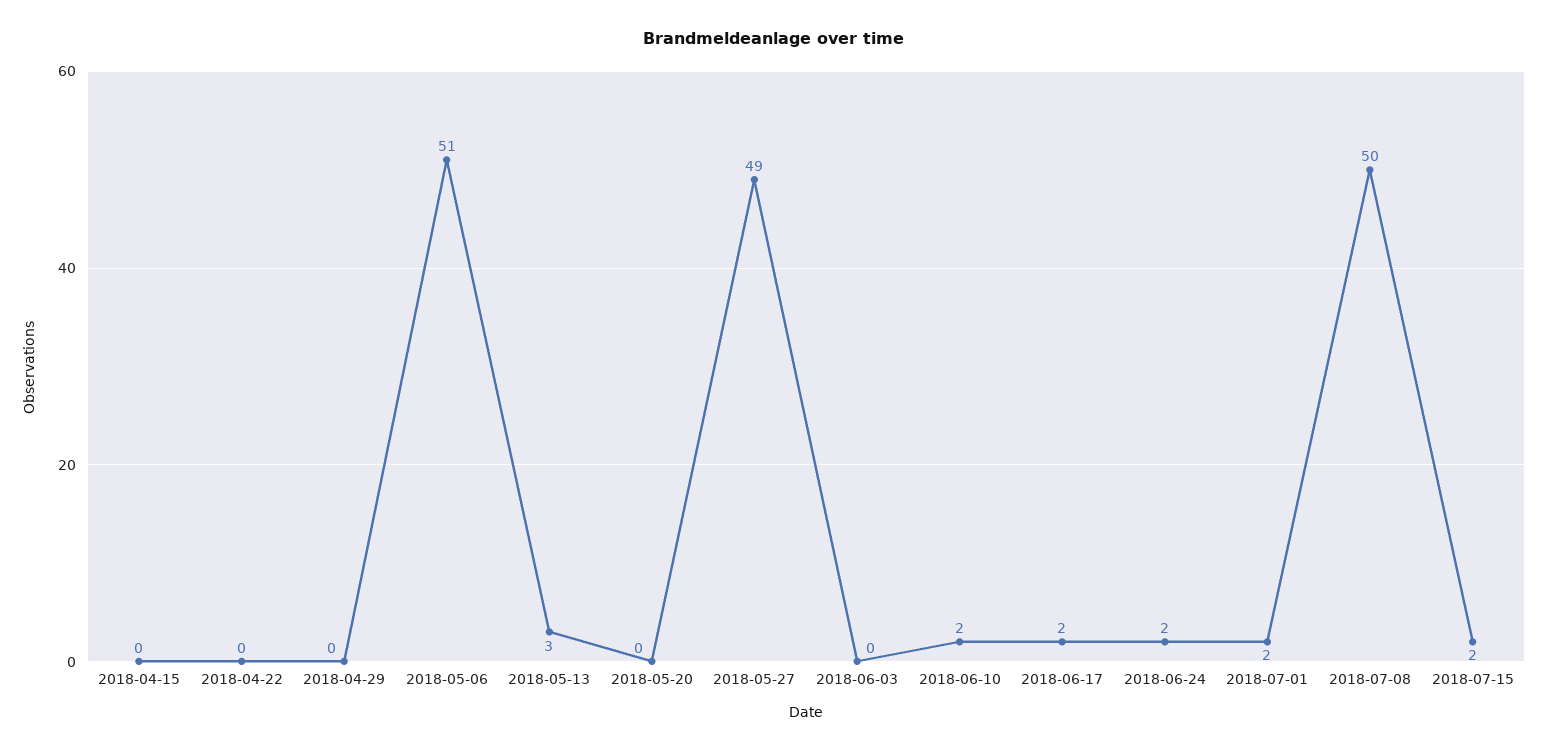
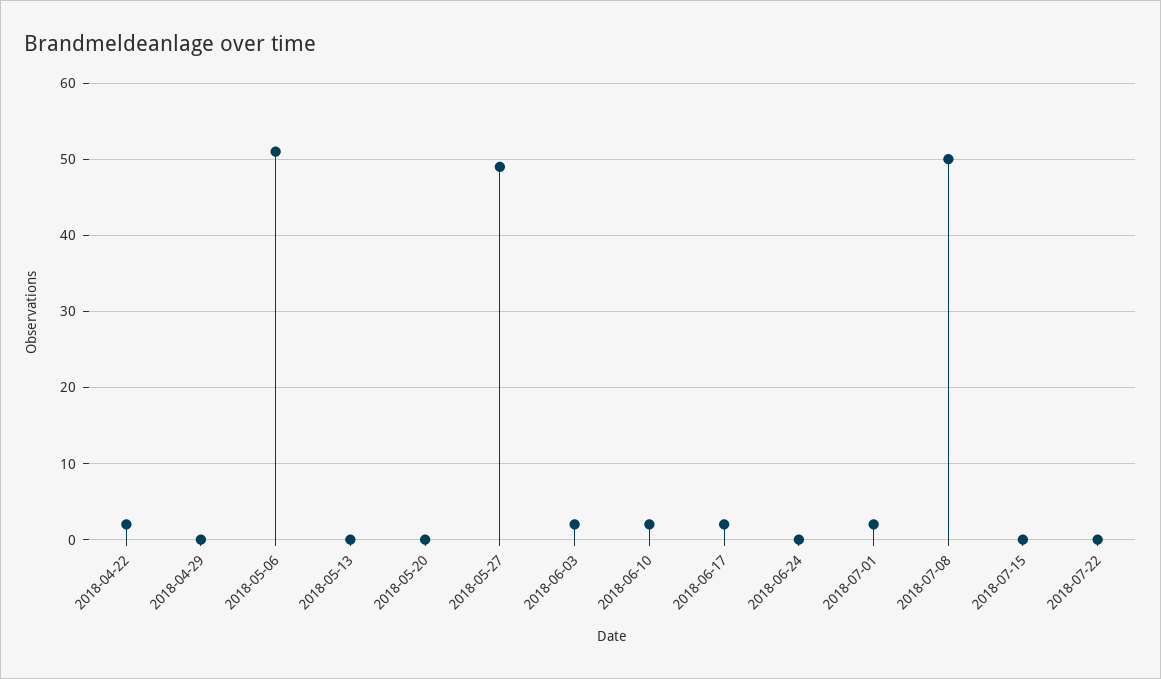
2018-04-15: 0 -> none
2018-04-22: 0 -> 2
2018-05-13: 3 -> 0
2018-06-03: 0 -> 2
2018-06-24: 2 -> 0
2018-07-15: 2 -> 0
2018-07-22: none -> 0

